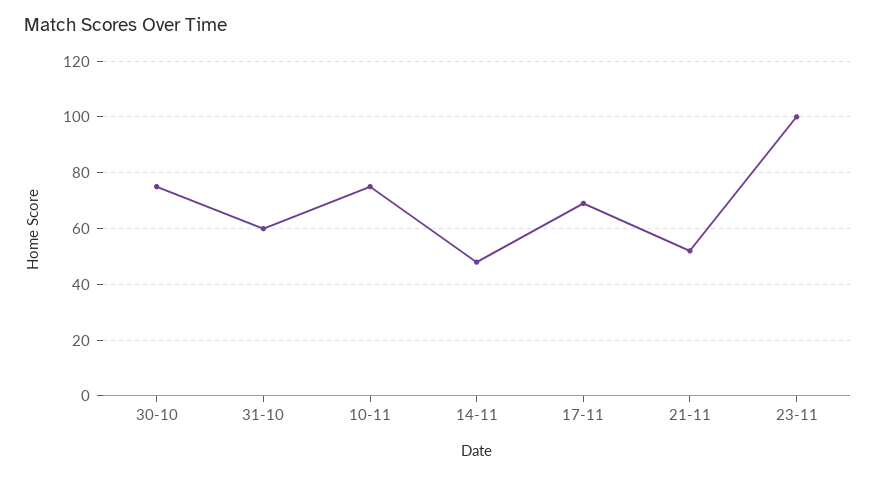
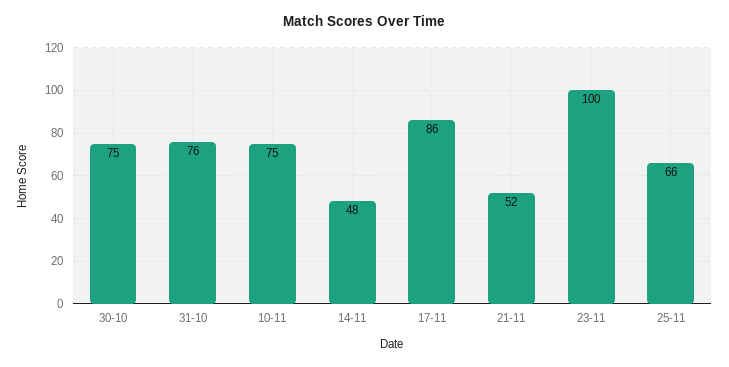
31-10: 60 -> 76
17-11: 70 -> 86
25-11: none -> 66

